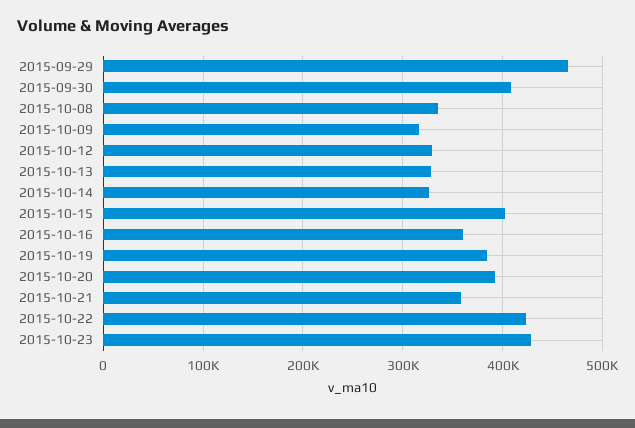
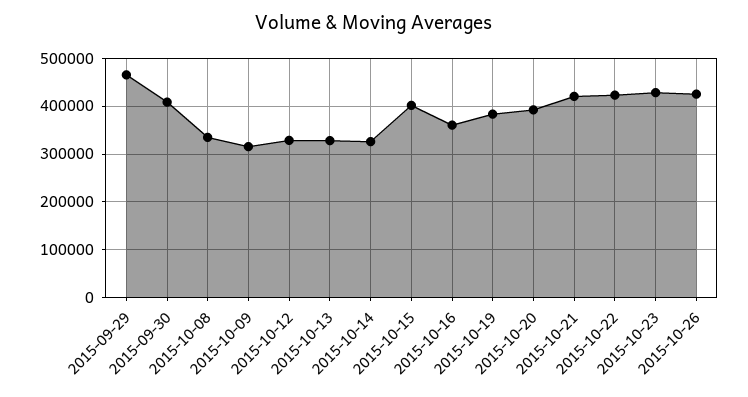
2015-10-21: 360000 -> 420000
2015-10-26: none -> 420000

